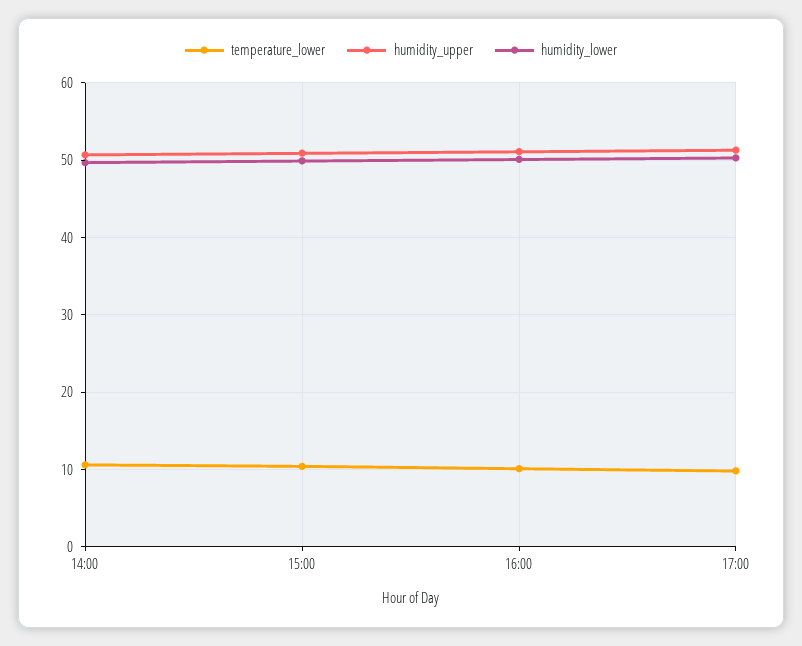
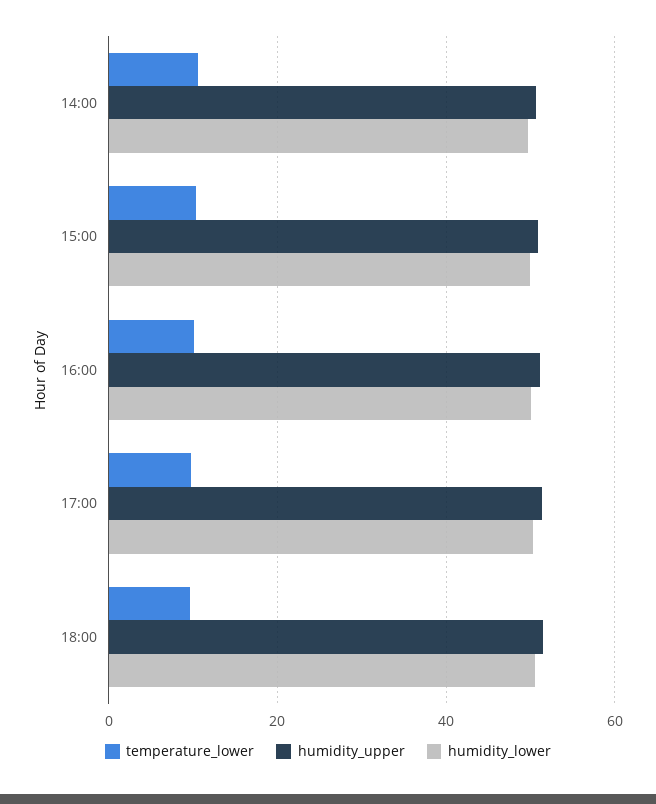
temperature_lower, 18:00: none -> 10
humidity_upper, 18:00: none -> 52
humidity_lower, 18:00: none -> 50

